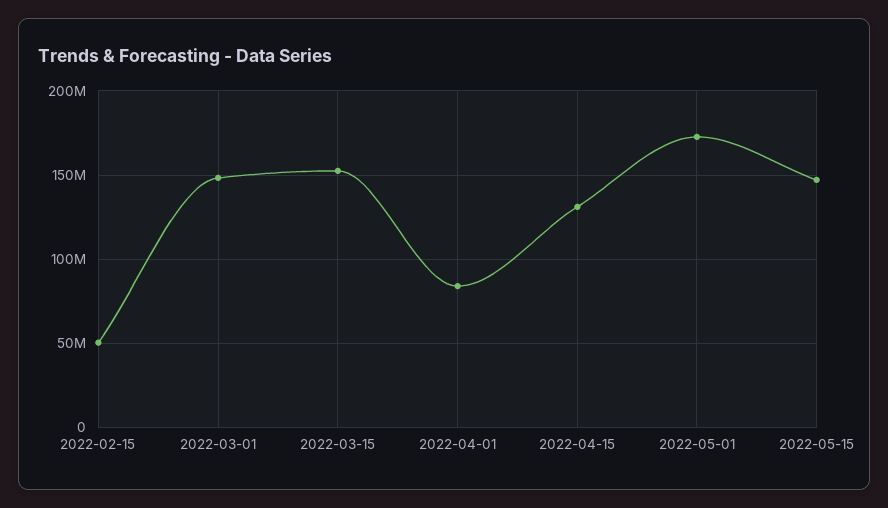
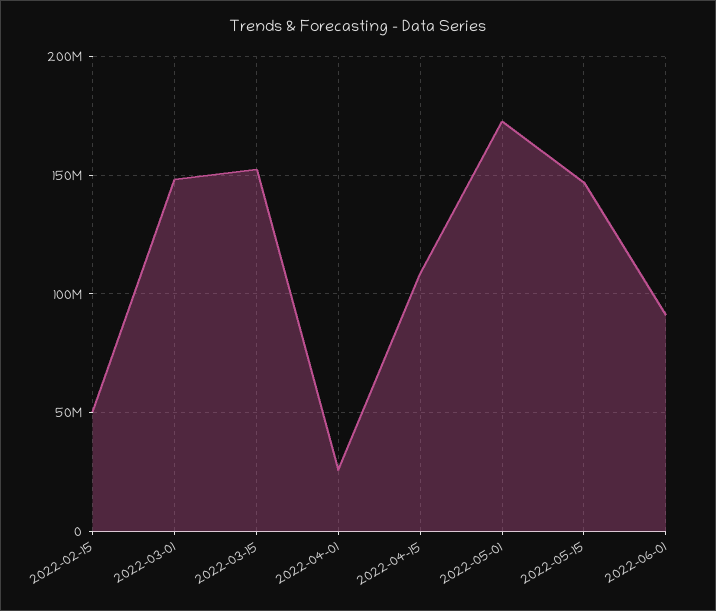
2022-04-01: 85000000 -> 25000000
2022-04-15: 130000000 -> 110000000
2022-06-01: none -> 90000000

